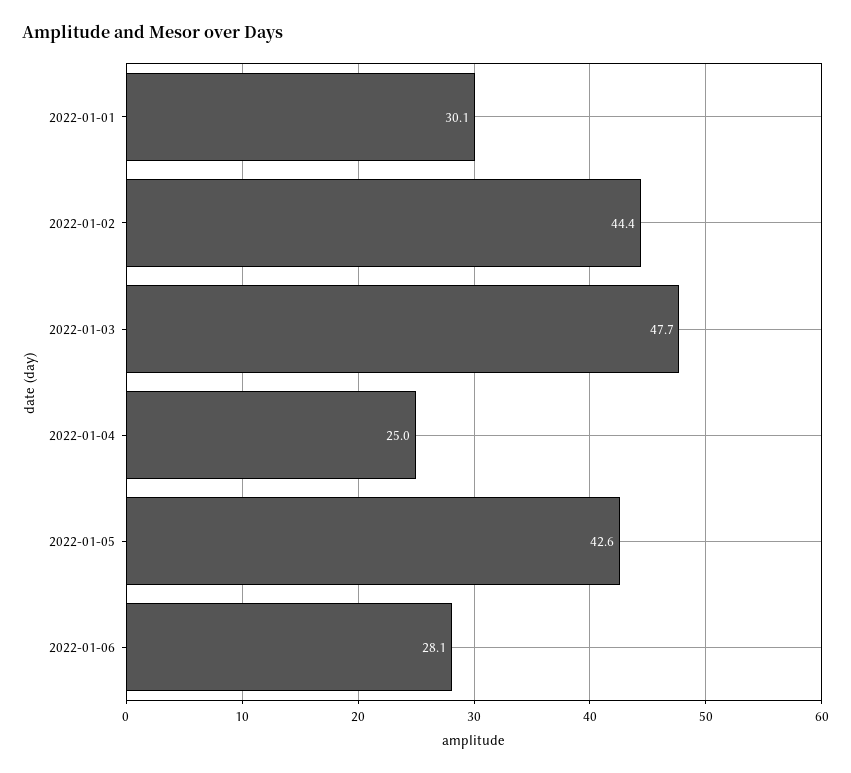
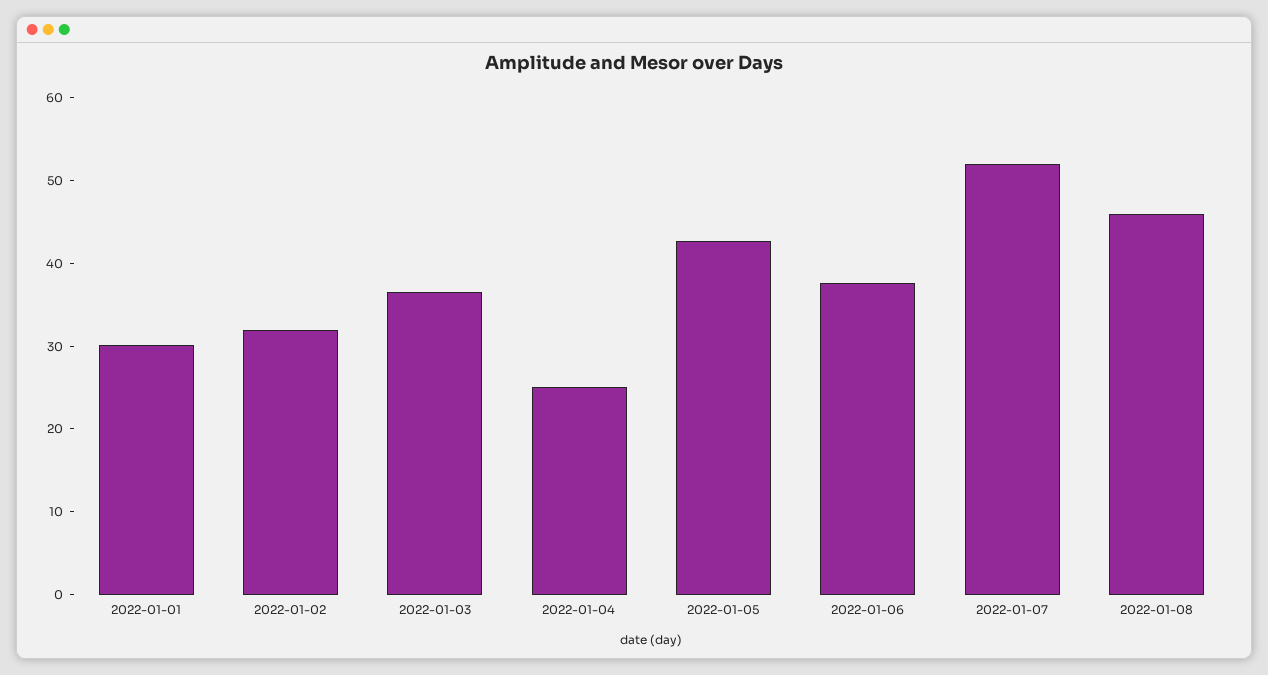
2022-01-02: 44.4 -> 32
2022-01-03: 47.7 -> 36
2022-01-06: 28.1 -> 38
2022-01-07: none -> 52
2022-01-08: none -> 46

